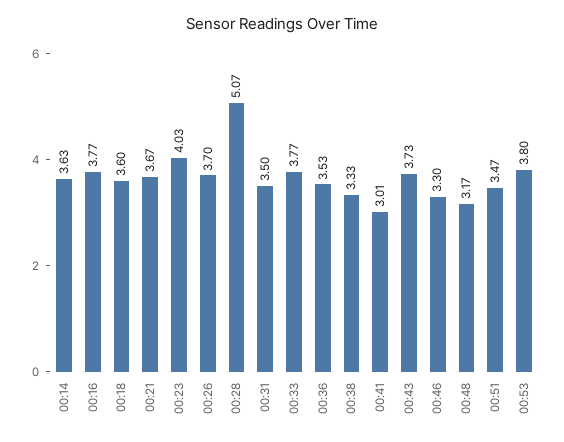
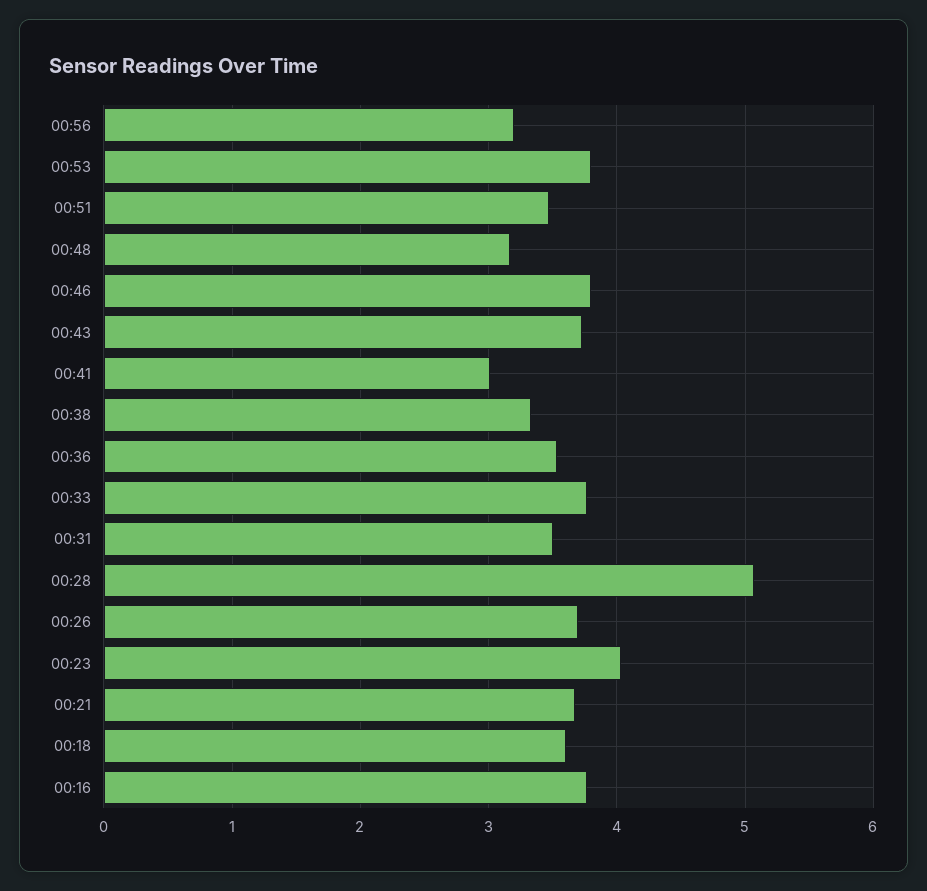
00:14: 3.63 -> none
00:46: 3.3 -> 3.8
00:56: none -> 3.2

